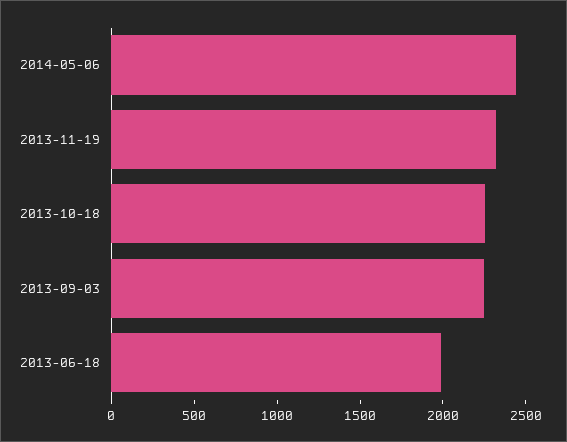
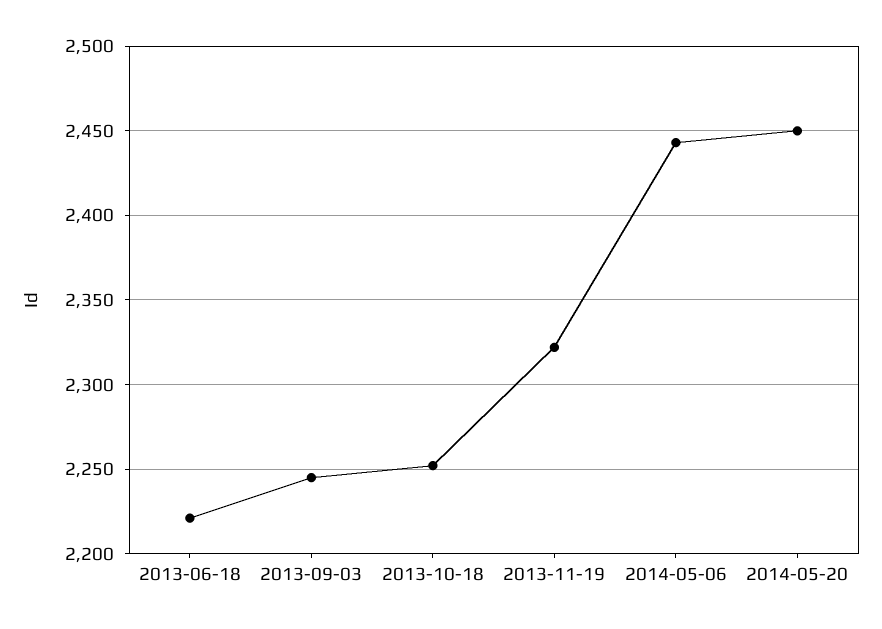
2013-06-18: 2000 -> 2220
2014-05-20: none -> 2450

